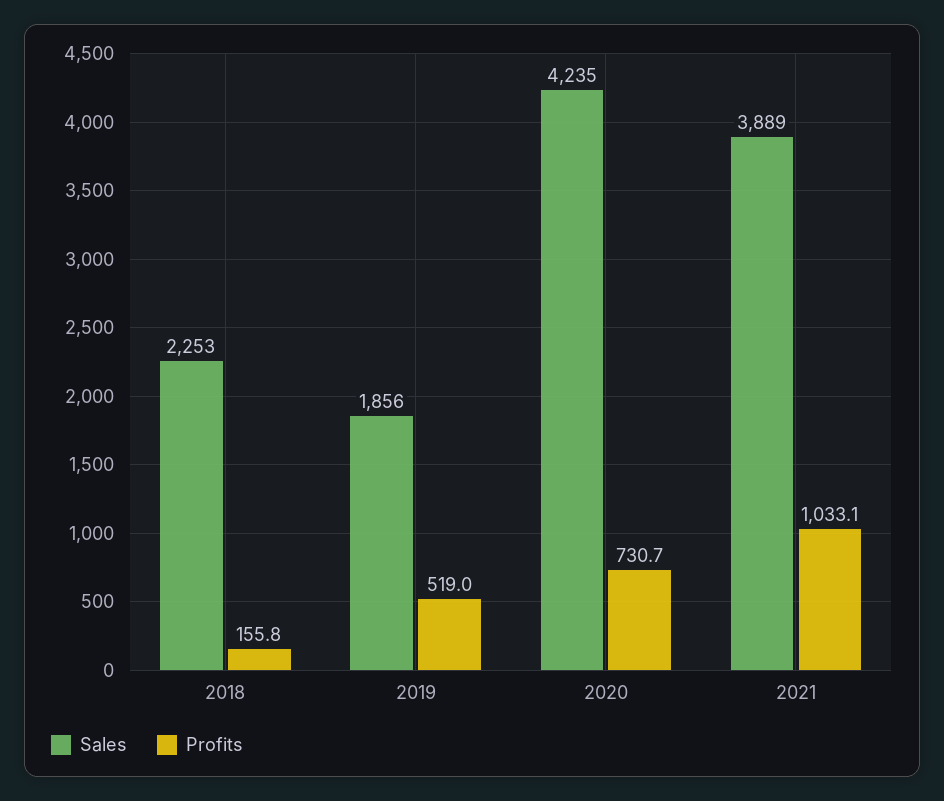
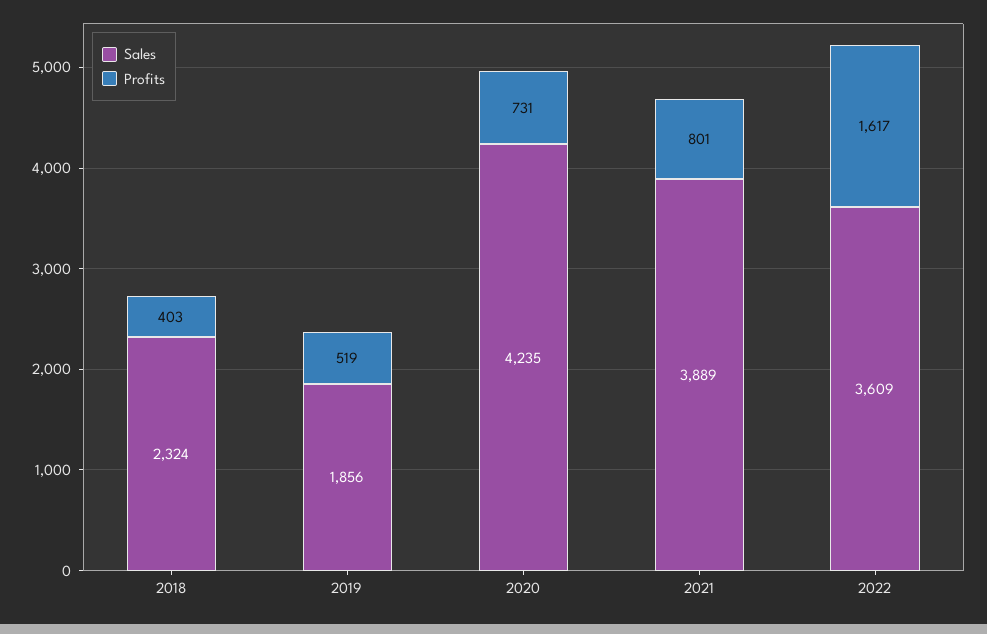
Sales, 2018: 2253 -> 2324
Profits, 2018: 155.8 -> 403
Profits, 2021: 1033.1 -> 801
Sales, 2022: none -> 3609
Profits, 2022: none -> 1617

